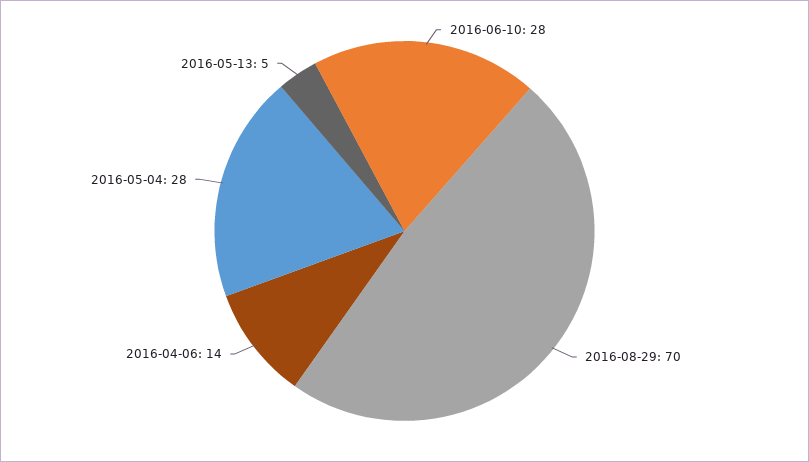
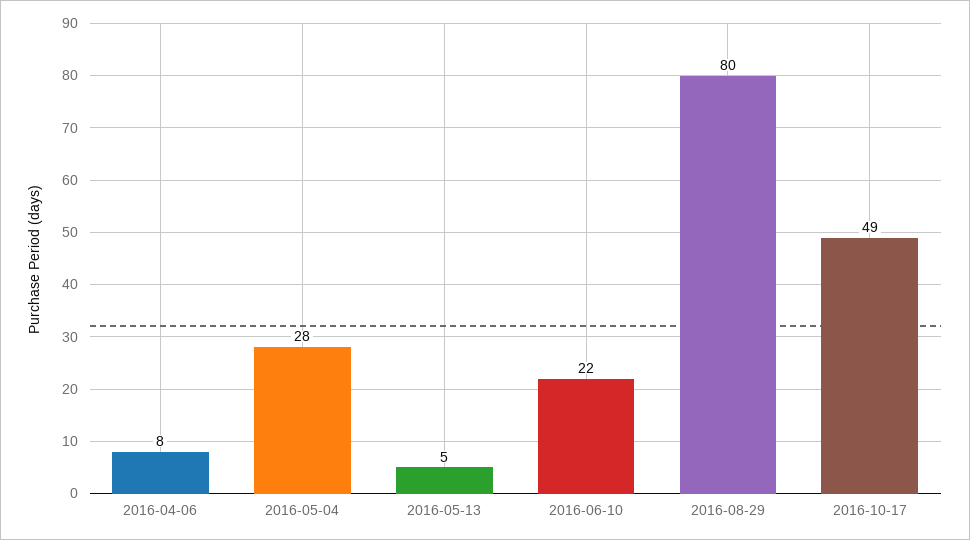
2016-06-10: 28 -> 22
2016-08-29: 70 -> 80
2016-04-06: 14 -> 8
2016-10-17: none -> 49

